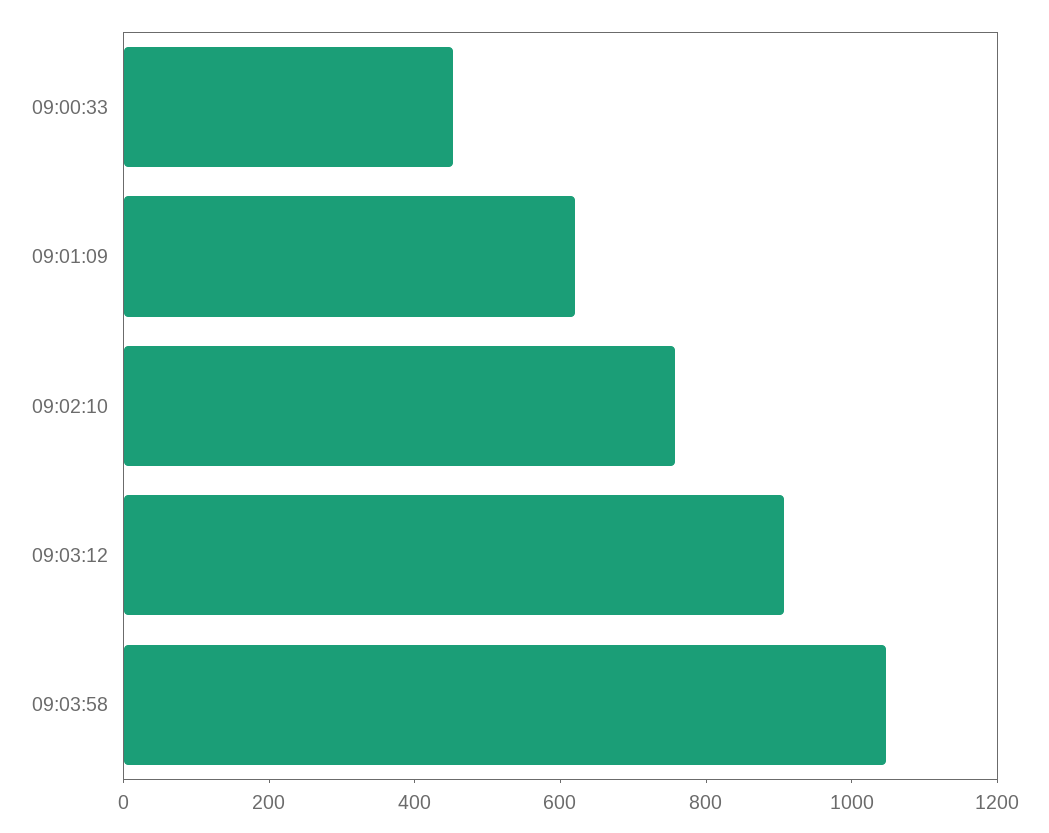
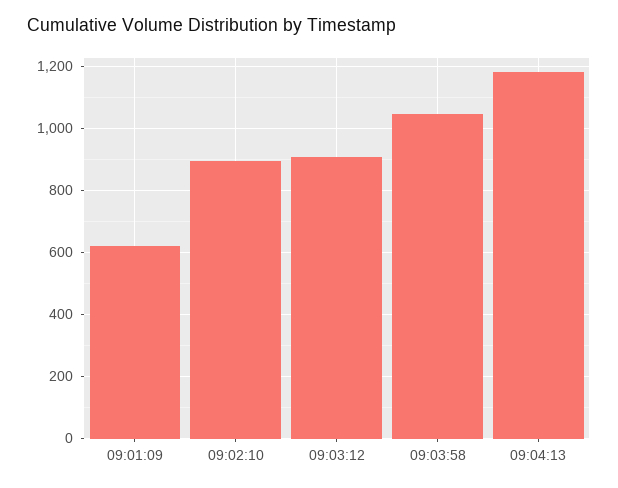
09:00:33: 450 -> none
09:02:10: 750 -> 900
09:04:13: none -> 1180

